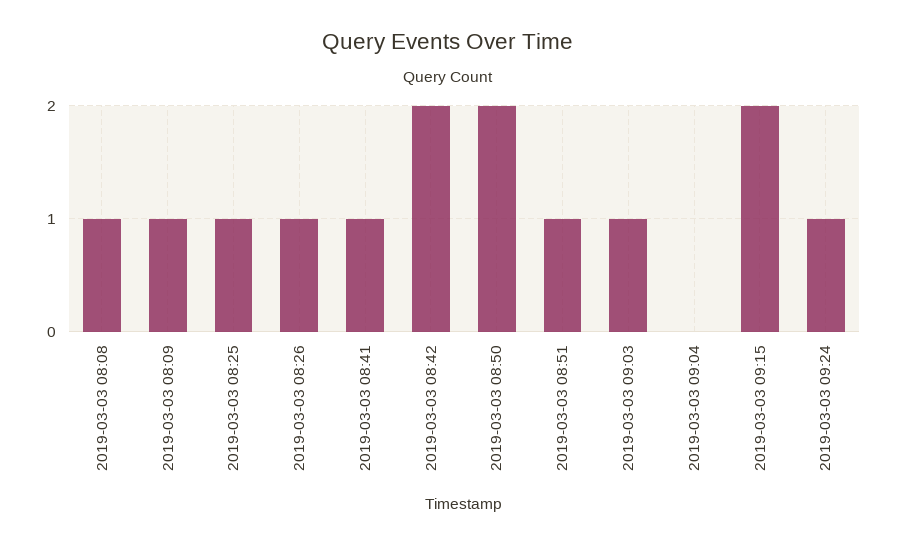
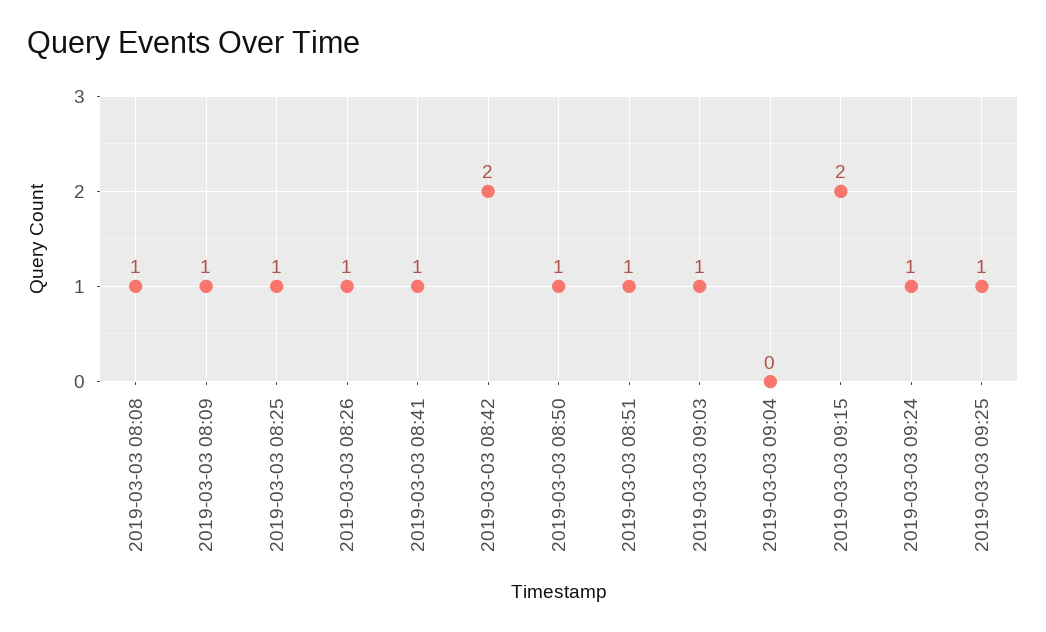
2019-03-03 08:50: 2 -> 1
2019-03-03 09:25: none -> 1

